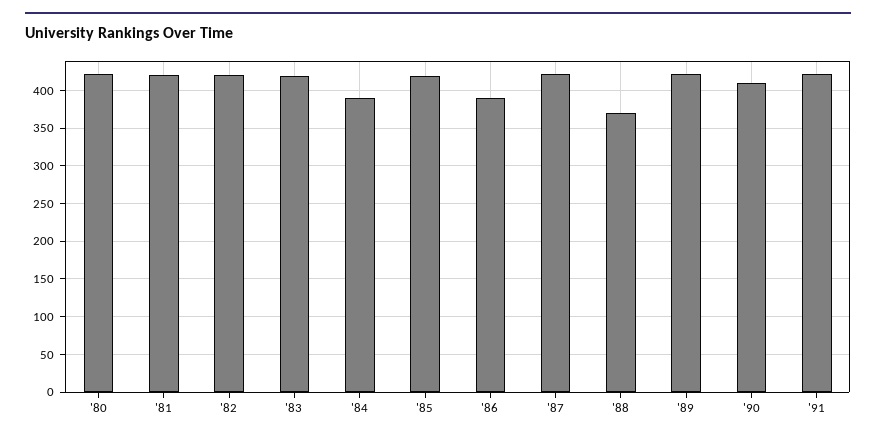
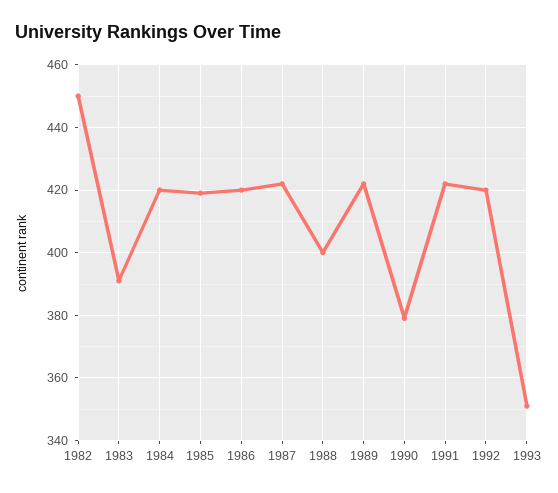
'80: 420 -> none
'81: 420 -> none
'82: 420 -> 450
'83: 420 -> 390
'84: 390 -> 420
'86: 390 -> 420
'88: 370 -> 400
'90: 410 -> 380
1992: none -> 420
1993: none -> 350

